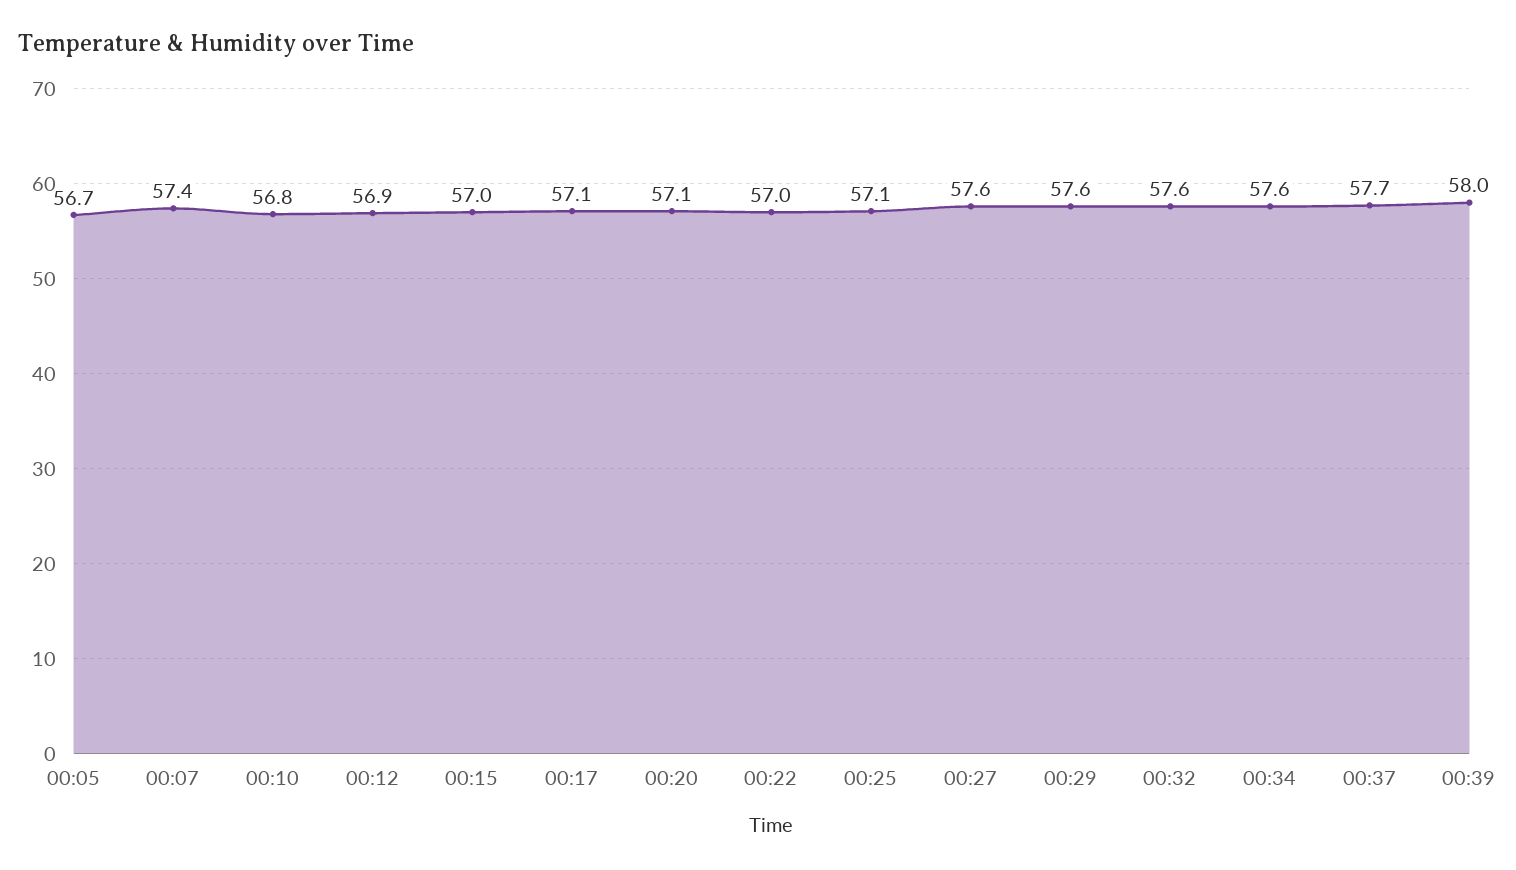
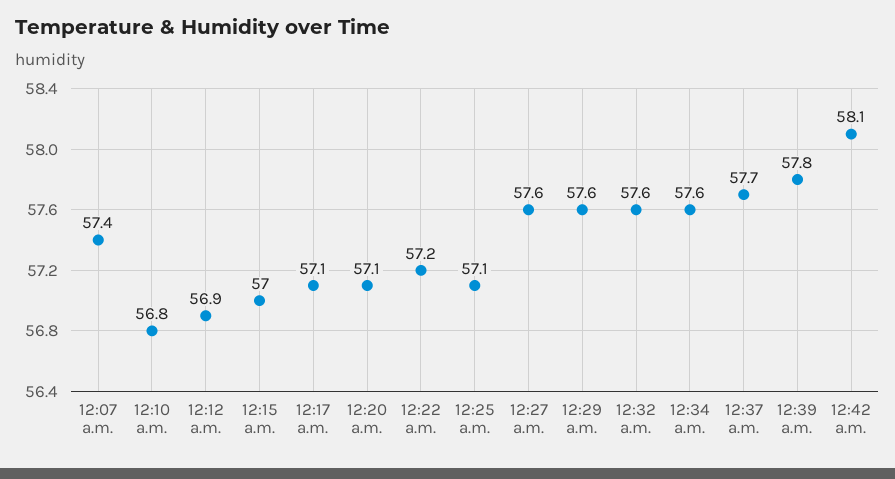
00:05: 56.7 -> none
00:22: 57 -> 57.2
00:39: 58 -> 57.8
12:42 a.m.: none -> 58.1

